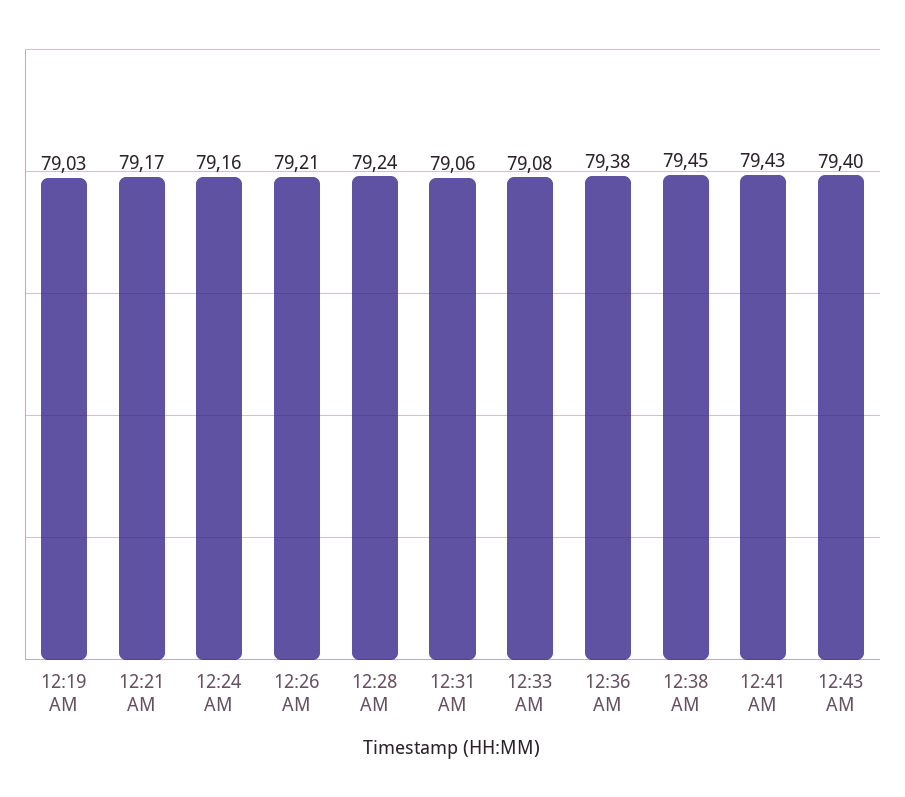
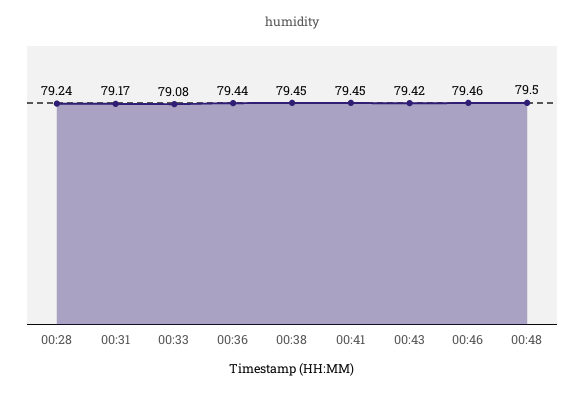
12:19 AM: 79.03 -> none
12:21 AM: 79.17 -> none
12:24 AM: 79.16 -> none
12:26 AM: 79.21 -> none
12:31 AM: 79.06 -> 79.17
12:36 AM: 79.38 -> 79.44
12:41 AM: 79.43 -> 79.45
12:43 AM: 79.4 -> 79.42
00:46: none -> 79.46
00:48: none -> 79.5

